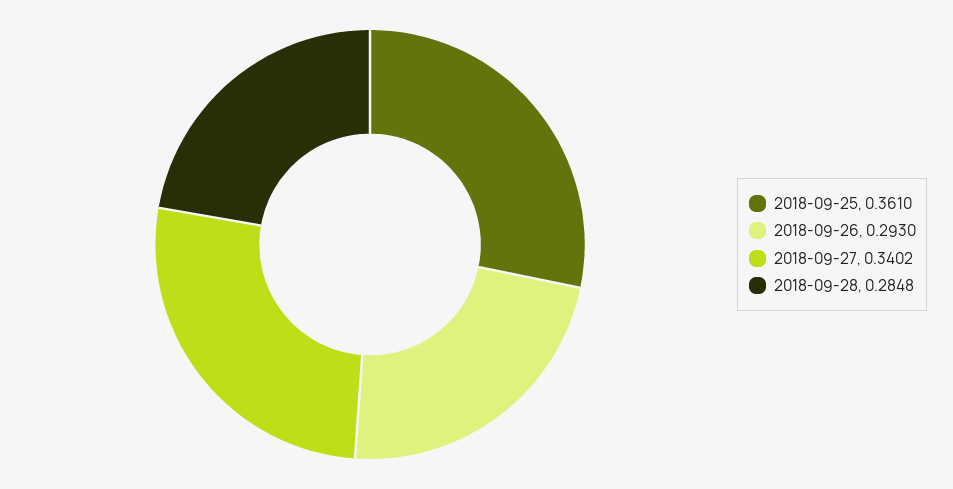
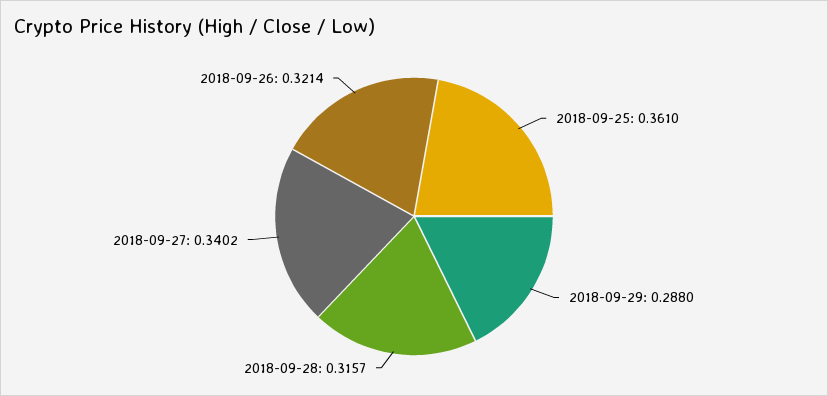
2018-09-26: 0.293 -> 0.3214
2018-09-28: 0.2848 -> 0.3157
2018-09-29: none -> 0.288

